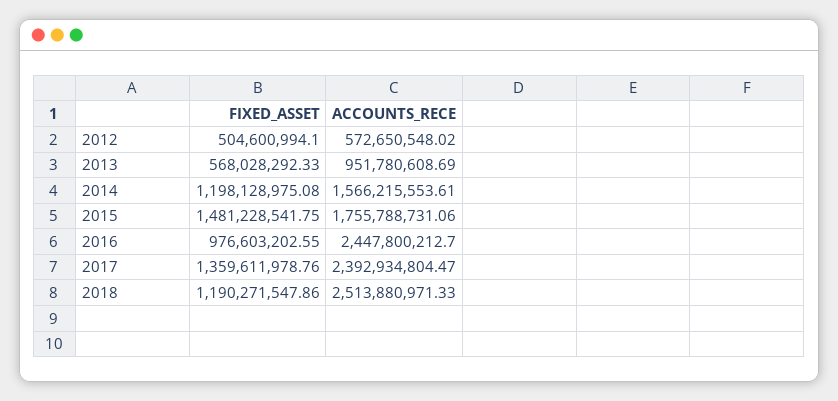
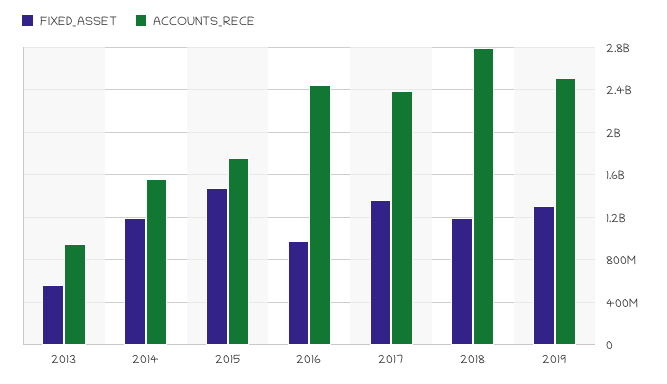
FIXED_ASSET, 2012: 504600994.1 -> none
ACCOUNTS_RECE, 2012: 572650548.02 -> none
ACCOUNTS_RECE, 2018: 2513880971.33 -> 2800000000
FIXED_ASSET, 2019: none -> 1300000000
ACCOUNTS_RECE, 2019: none -> 2500000000

